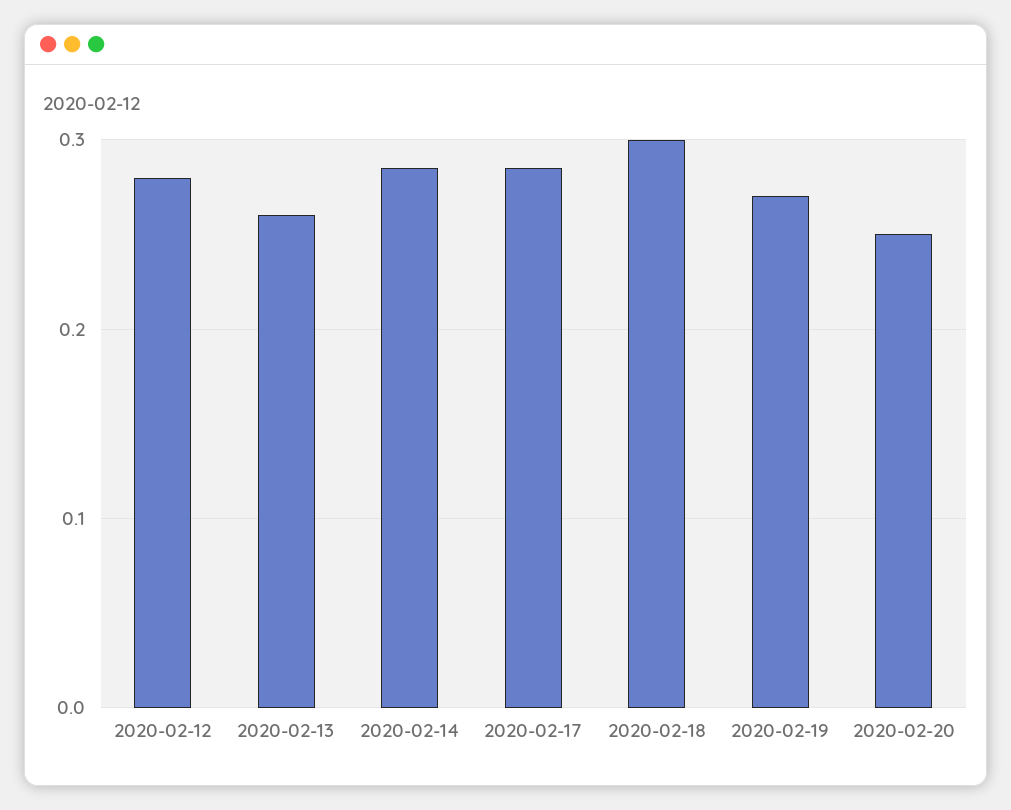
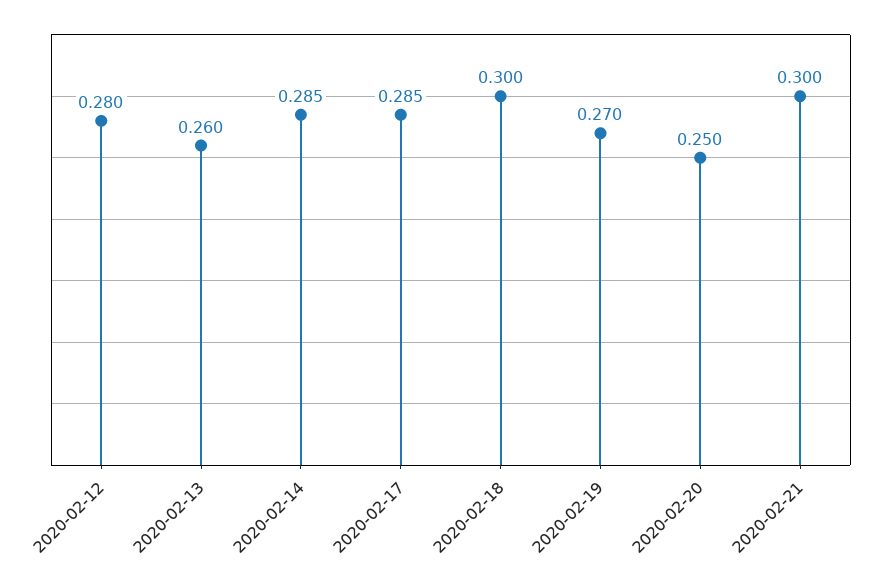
2020-02-21: none -> 0.3

